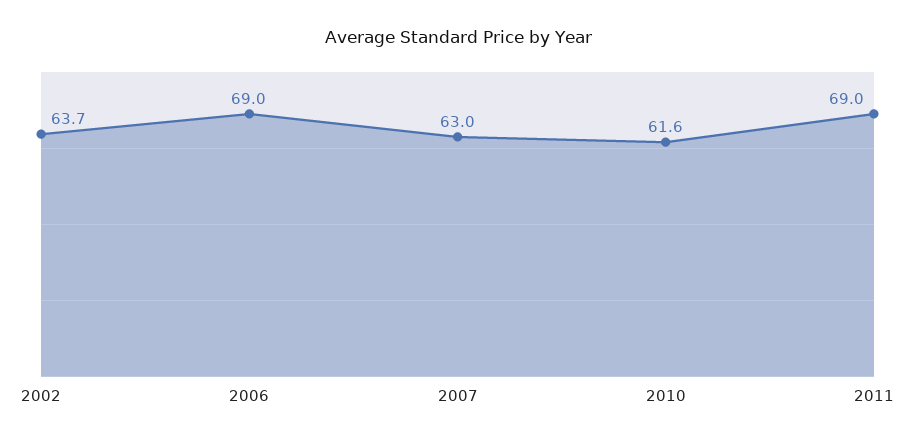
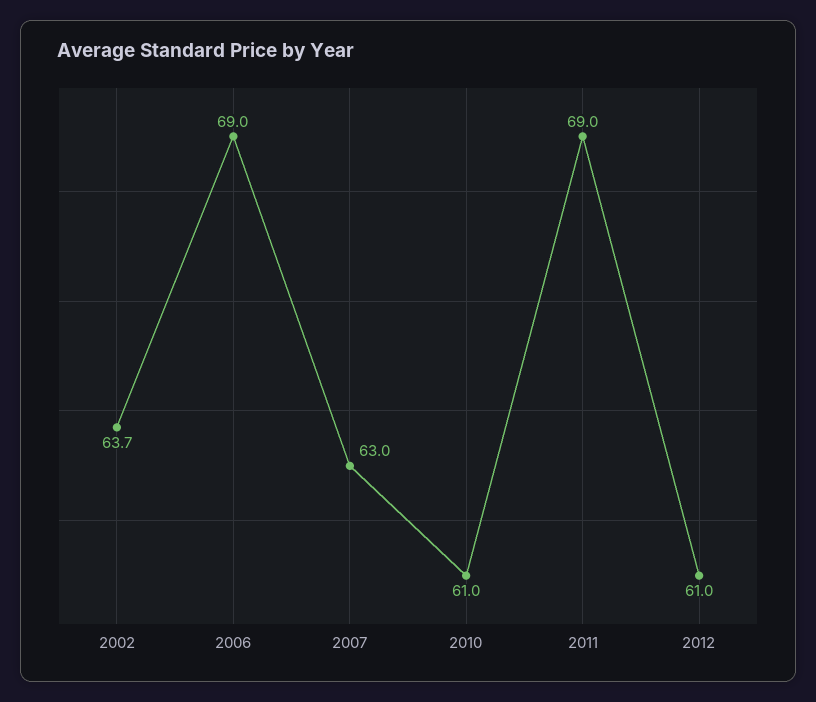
2010: 61.6 -> 61
2012: none -> 61

